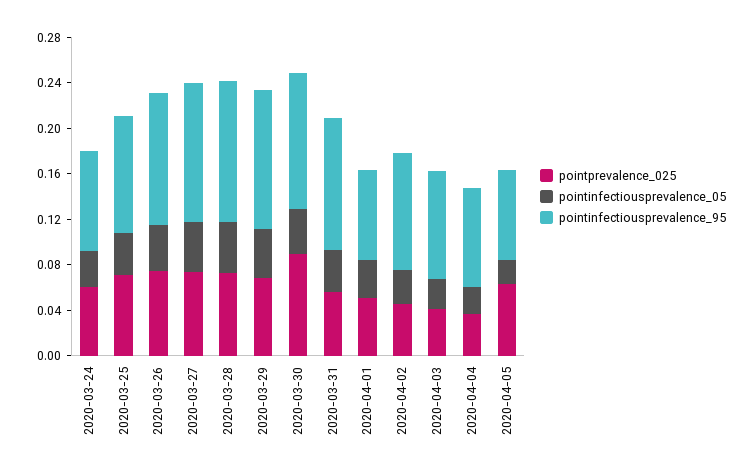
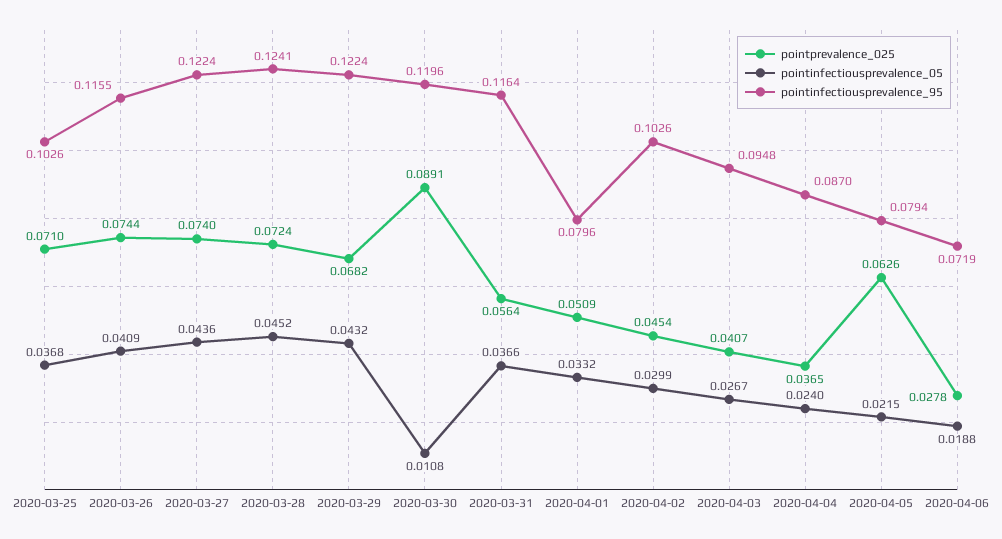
pointprevalence_025, 2020-03-24: 0.06 -> none
pointinfectiousprevalence_05, 2020-03-24: 0.03 -> none
pointinfectiousprevalence_95, 2020-03-24: 0.09 -> none
pointinfectiousprevalence_05, 2020-03-30: 0.04 -> 0.0108
pointprevalence_025, 2020-04-06: none -> 0.0278
pointinfectiousprevalence_05, 2020-04-06: none -> 0.0188
pointinfectiousprevalence_95, 2020-04-06: none -> 0.0719

